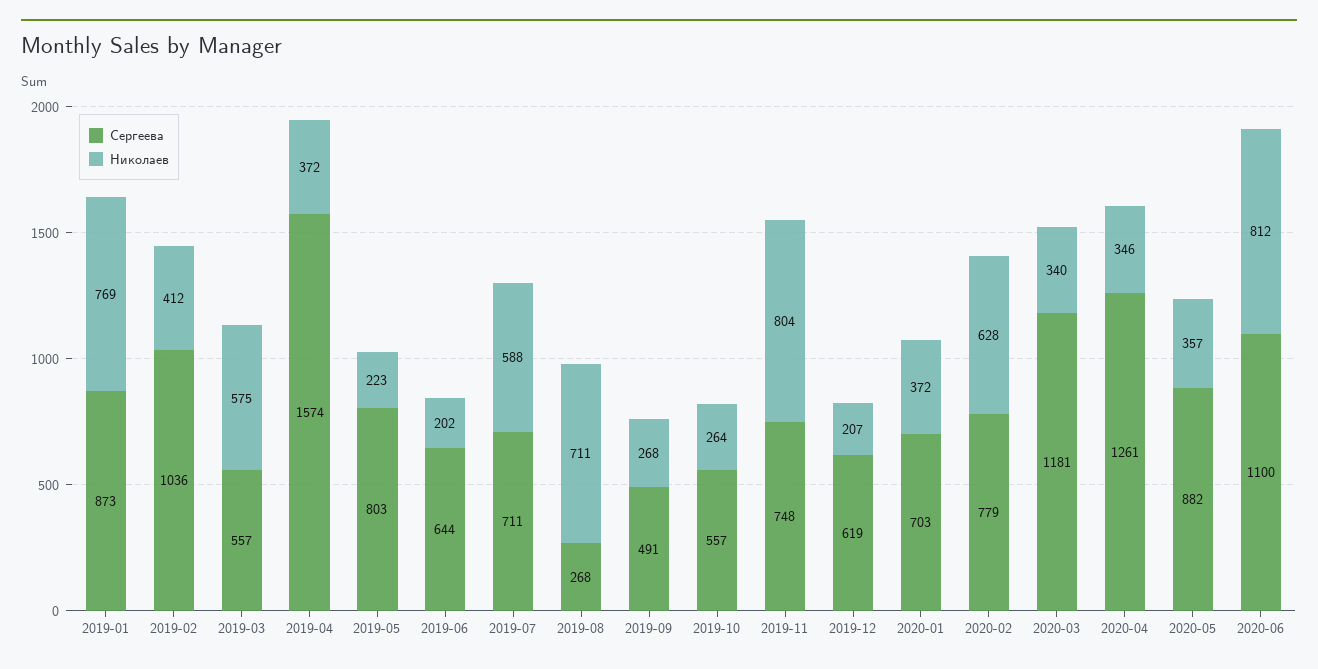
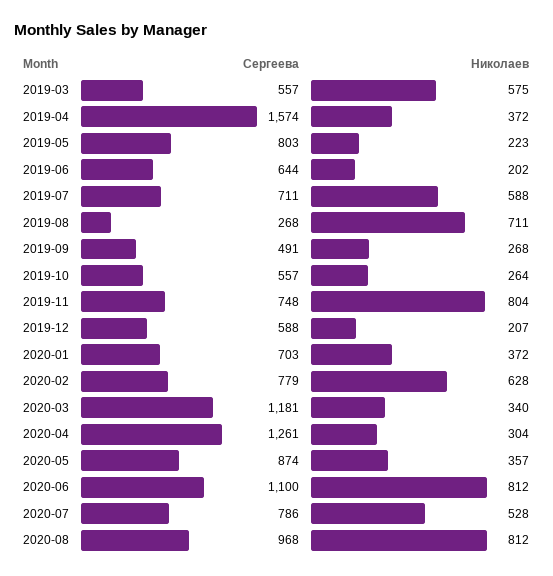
Сергеева, 2019-01: 873 -> none
Николаев, 2019-01: 769 -> none
Сергеева, 2019-02: 1036 -> none
Николаев, 2019-02: 412 -> none
Сергеева, 2019-12: 619 -> 588
Николаев, 2020-04: 346 -> 304
Сергеева, 2020-05: 882 -> 874
Сергеева, 2020-07: none -> 786
Николаев, 2020-07: none -> 528
Сергеева, 2020-08: none -> 968
Николаев, 2020-08: none -> 812

